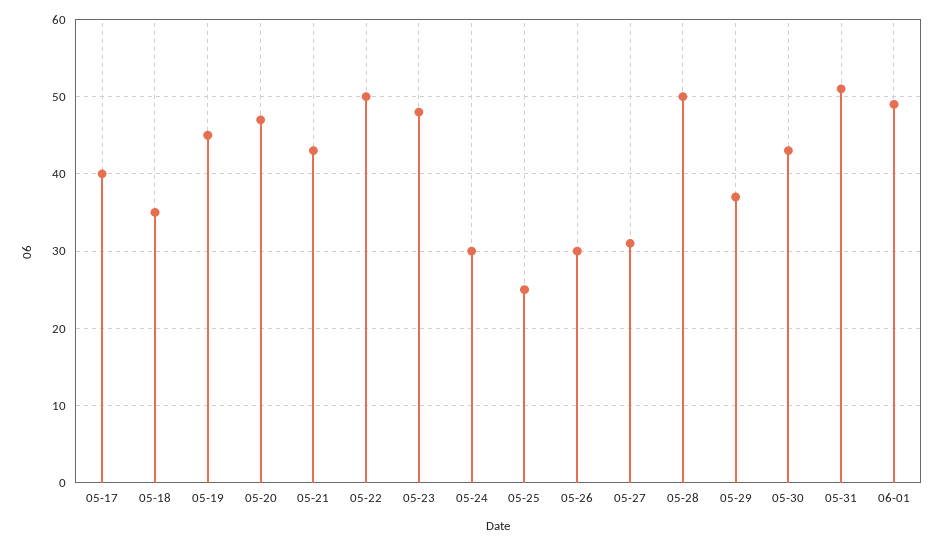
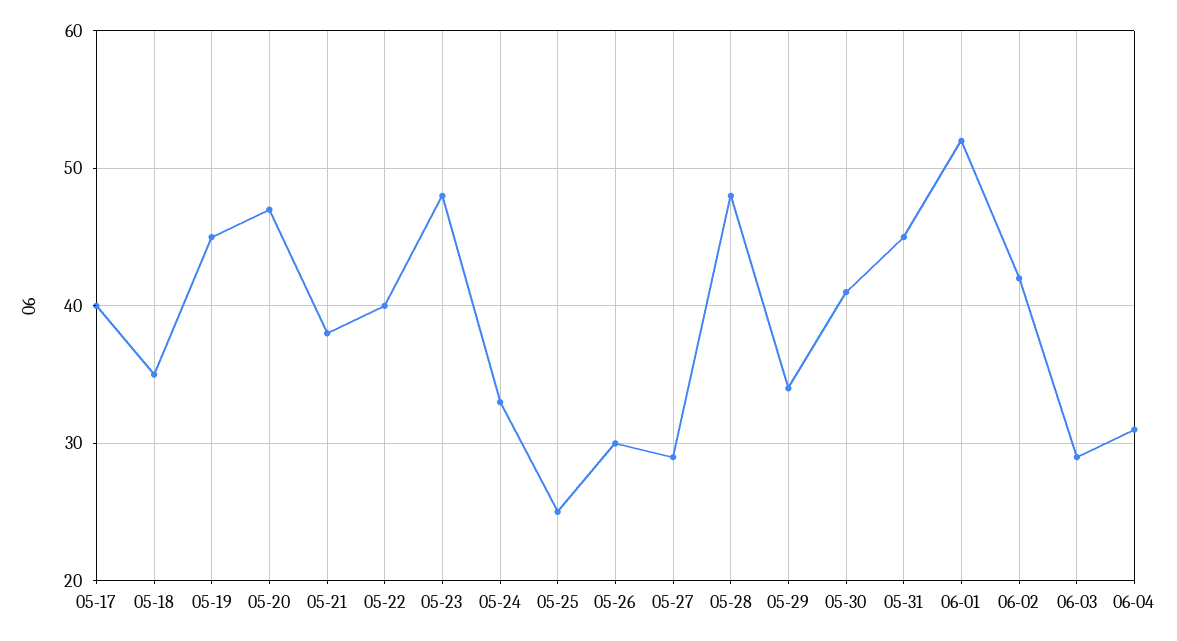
05-21: 43 -> 38
05-22: 50 -> 40
05-24: 30 -> 33
05-27: 31 -> 29
05-28: 50 -> 48
05-29: 37 -> 34
05-30: 43 -> 41
05-31: 51 -> 45
06-01: 49 -> 52
06-02: none -> 42
06-03: none -> 29
06-04: none -> 31

